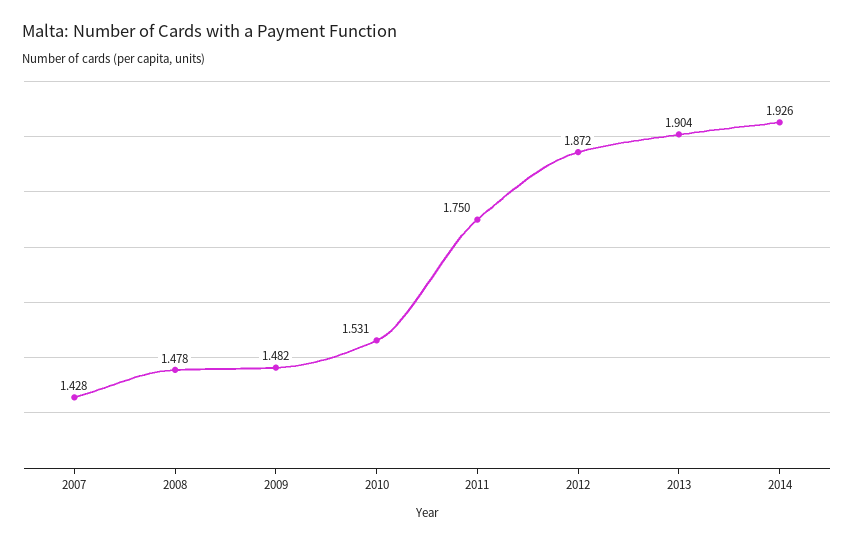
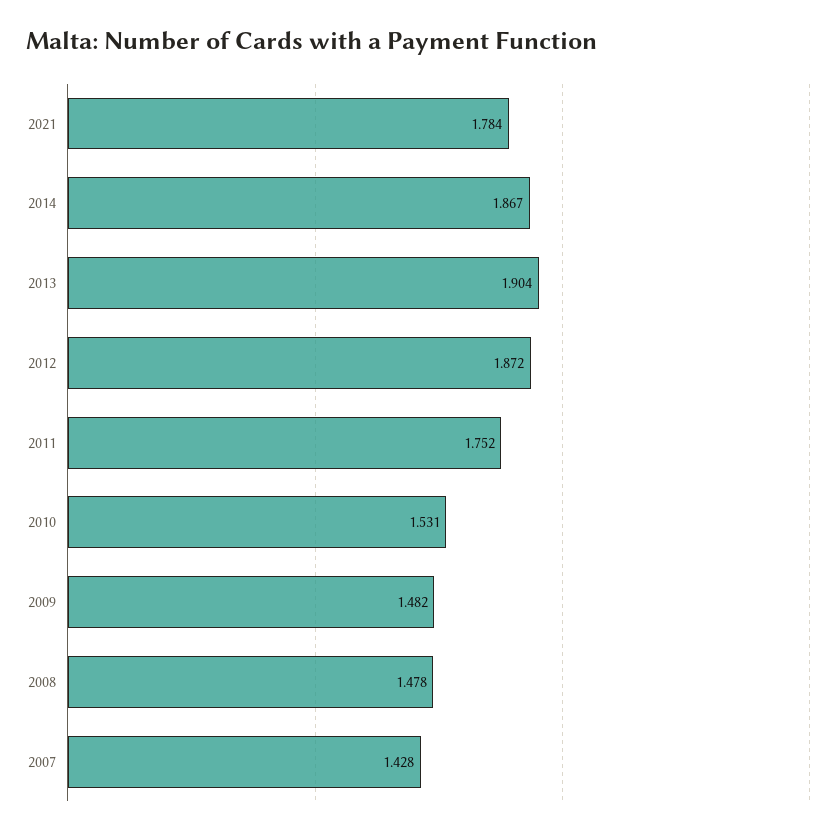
2011: 1.75 -> 1.752
2014: 1.926 -> 1.867
2021: none -> 1.784

